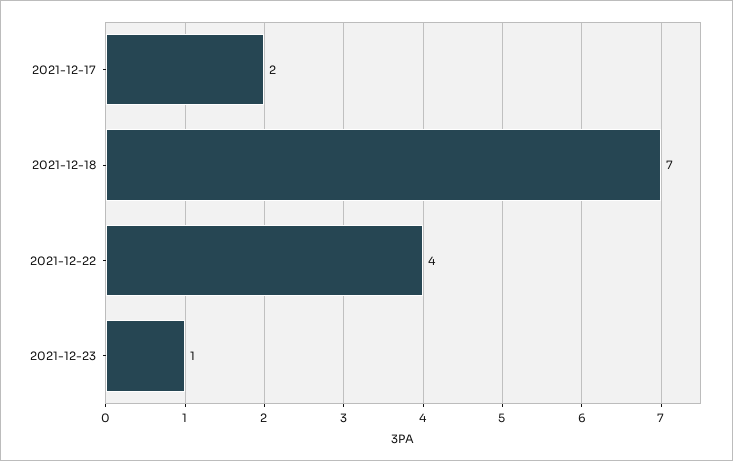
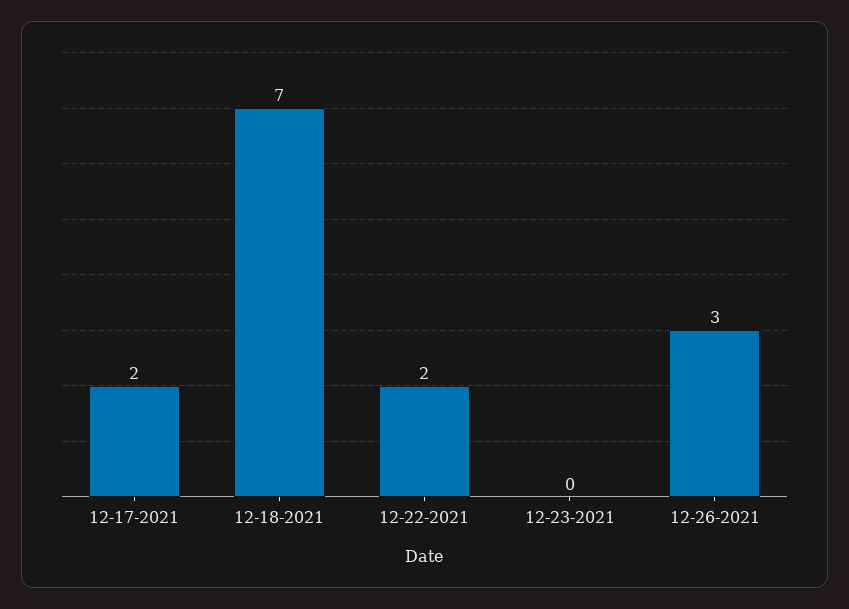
2021-12-22: 4 -> 2
2021-12-23: 1 -> 0
12-26-2021: none -> 3

